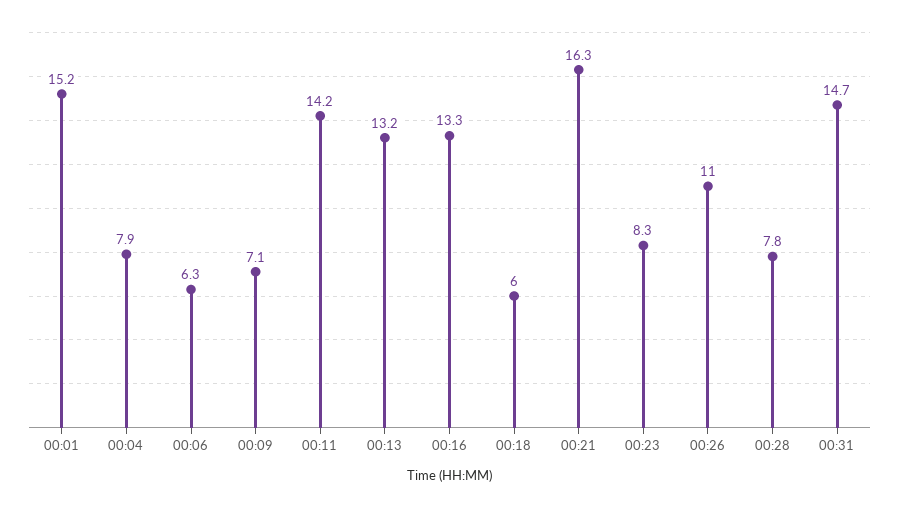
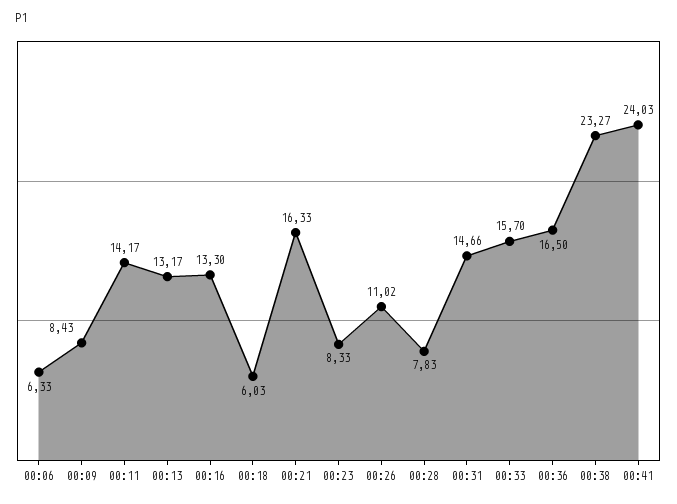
00:01: 15.2 -> none
00:04: 7.9 -> none
00:09: 7.1 -> 8.43
00:33: none -> 15.7
00:36: none -> 16.5
00:38: none -> 23.27
00:41: none -> 24.03

